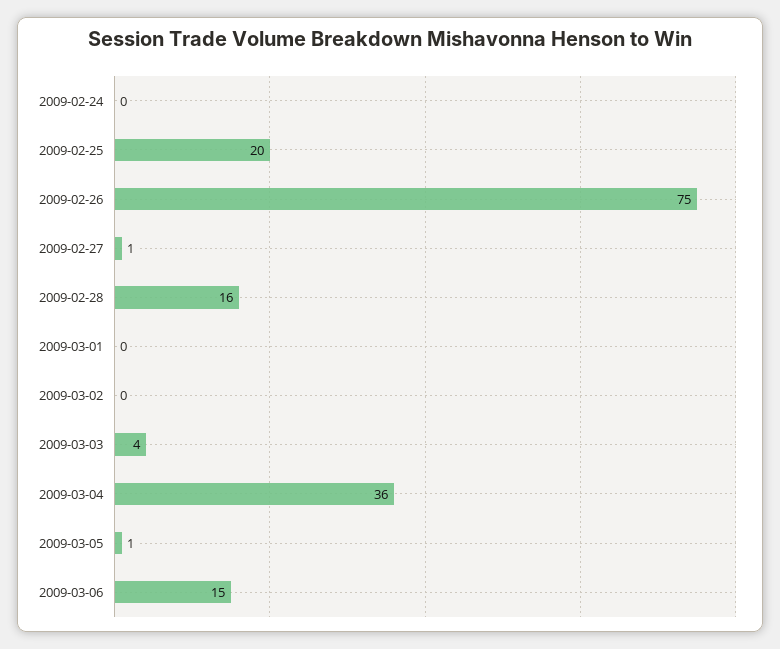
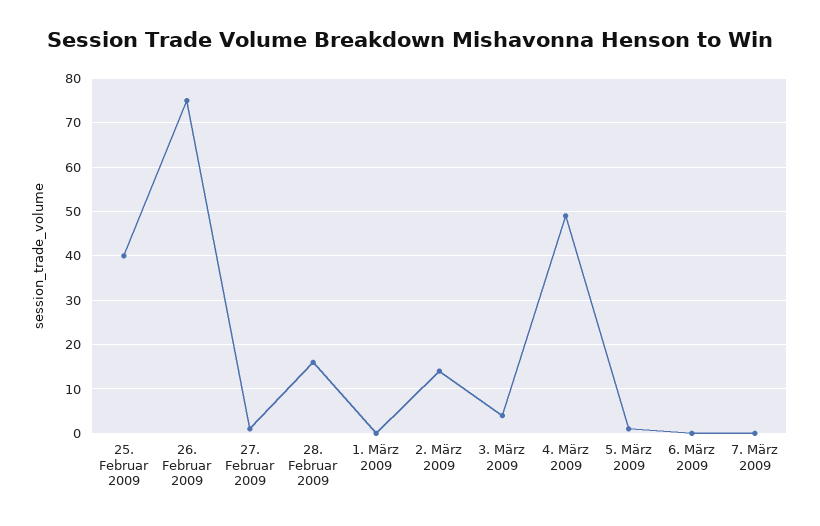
2009-02-24: 0 -> none
2009-02-25: 20 -> 40
2009-03-02: 0 -> 15
2009-03-04: 36 -> 50
2009-03-06: 15 -> 0
7. März 2009: none -> 0

